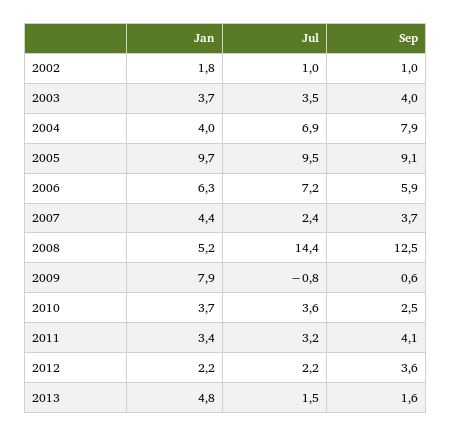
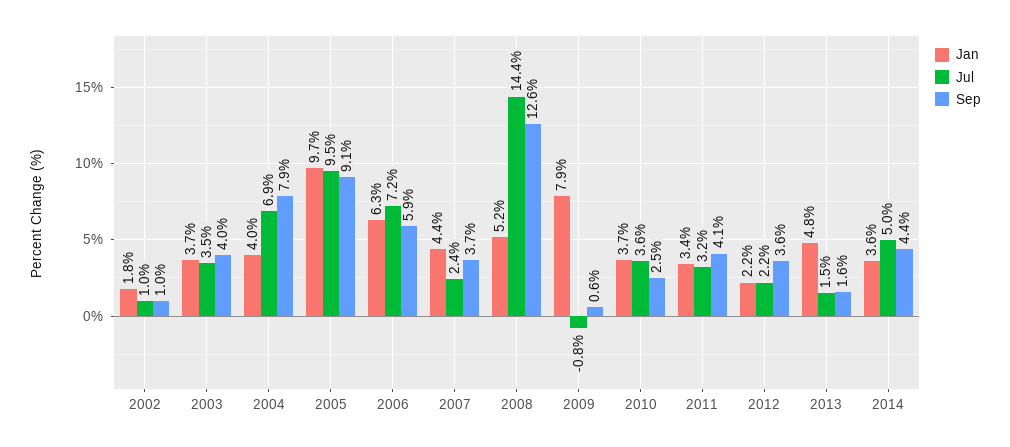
Sep, 2008: 12.5 -> 12.6
Jan, 2014: none -> 3.6
Jul, 2014: none -> 5
Sep, 2014: none -> 4.4

